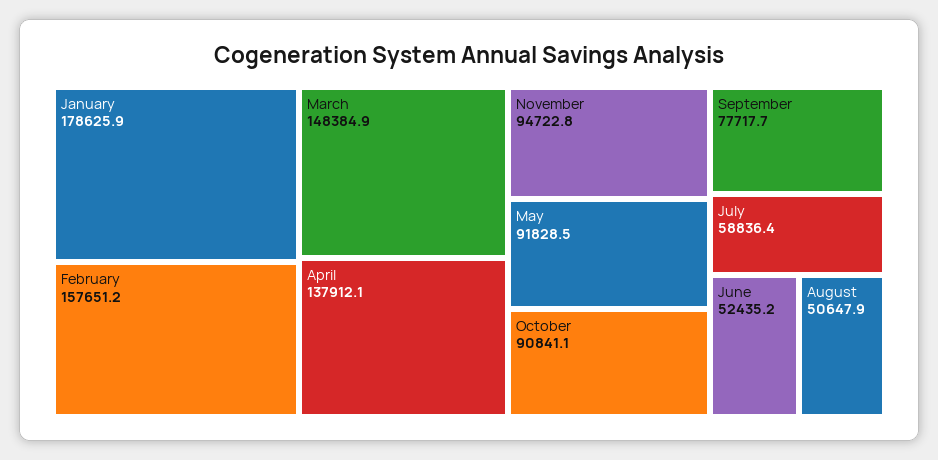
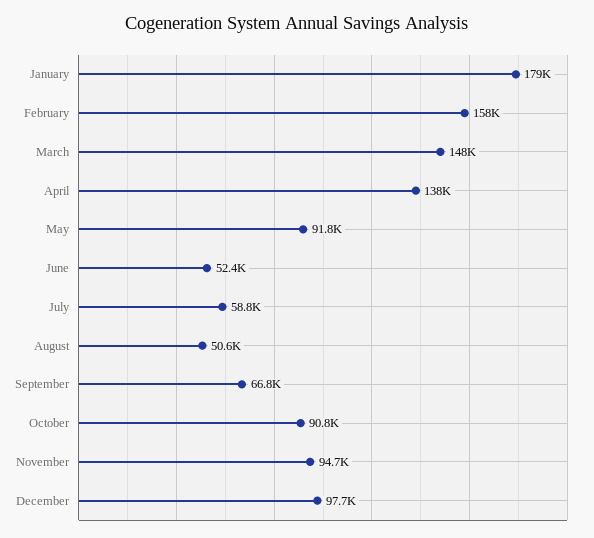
September: 77717.7 -> 66800
December: none -> 97700

